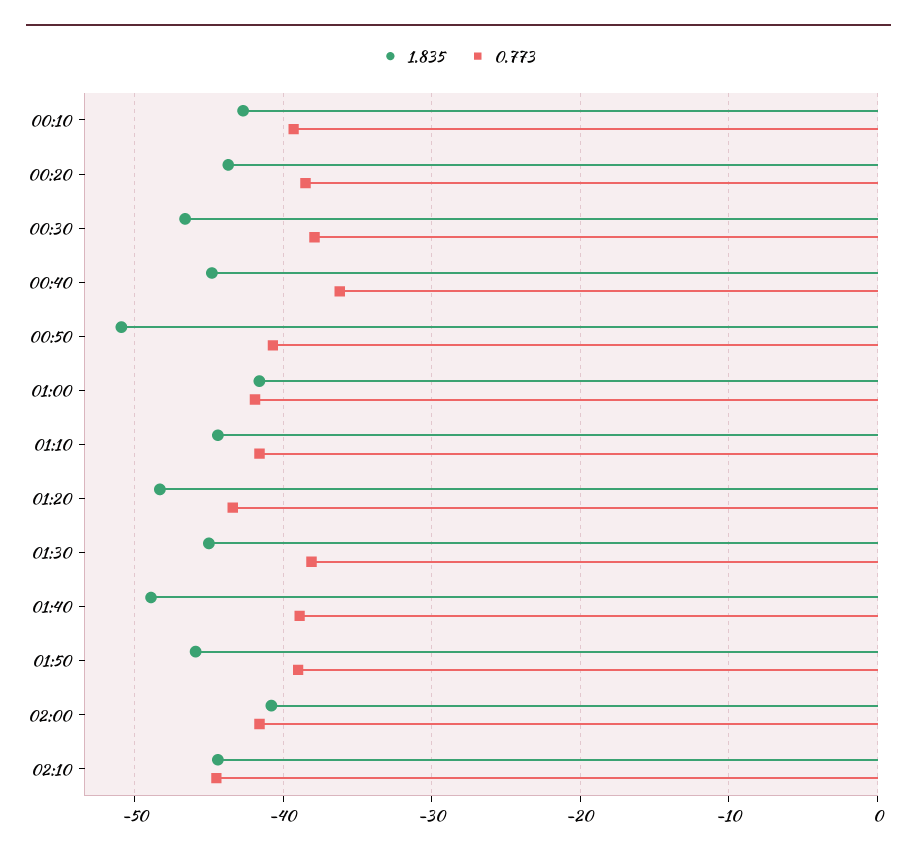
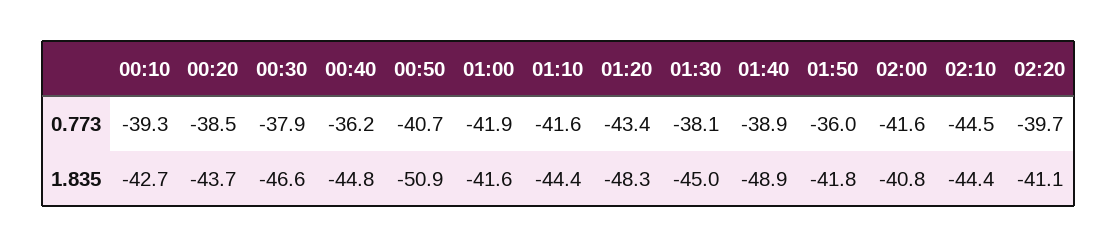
1.835, 01:50: -46 -> -41.8
0.773, 01:50: -39 -> -36
0.773, 02:20: none -> -39.7
1.835, 02:20: none -> -41.1

